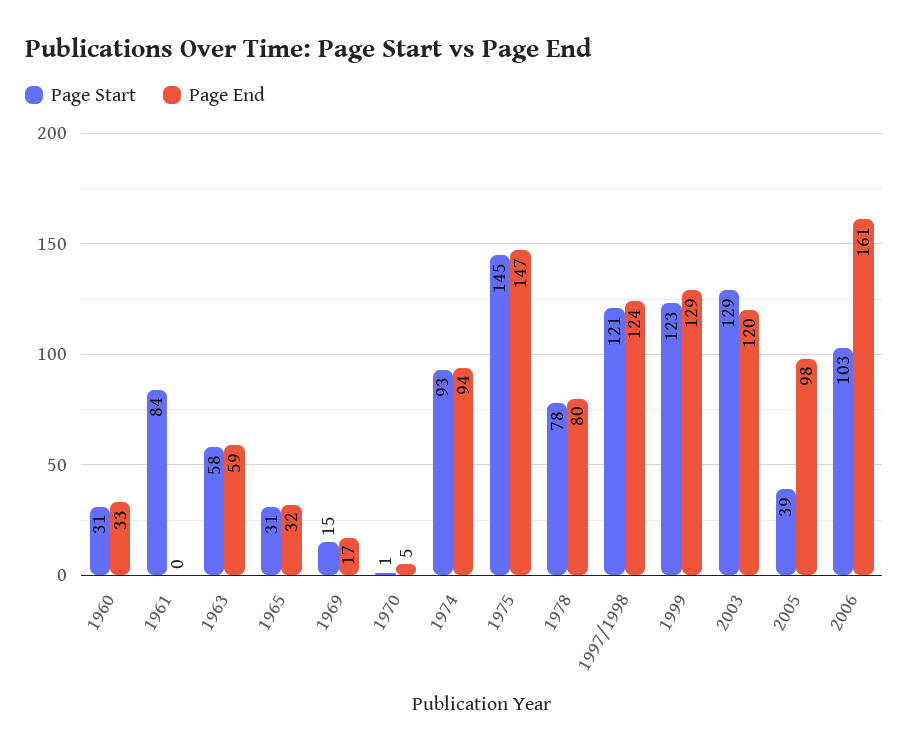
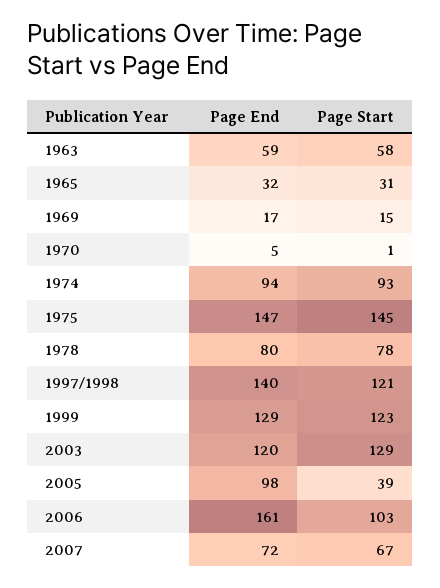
Page Start, 1960: 31 -> none
Page End, 1960: 33 -> none
Page Start, 1961: 84 -> none
Page End, 1961: 0 -> none
Page End, 1997/1998: 124 -> 140
Page End, 2007: none -> 72
Page Start, 2007: none -> 67

